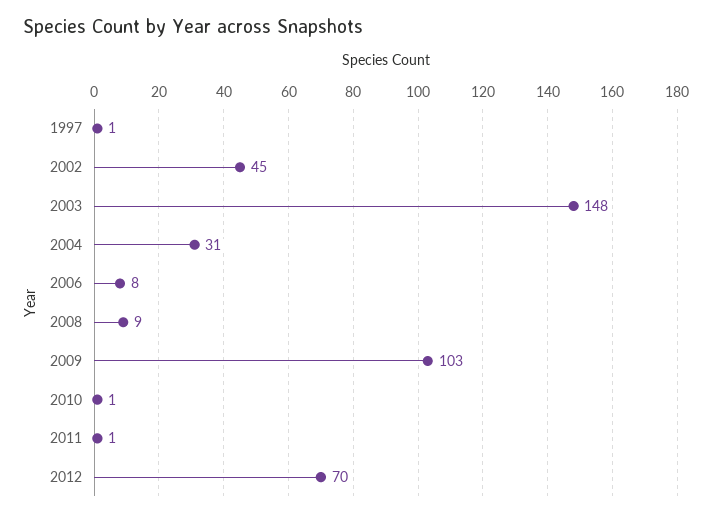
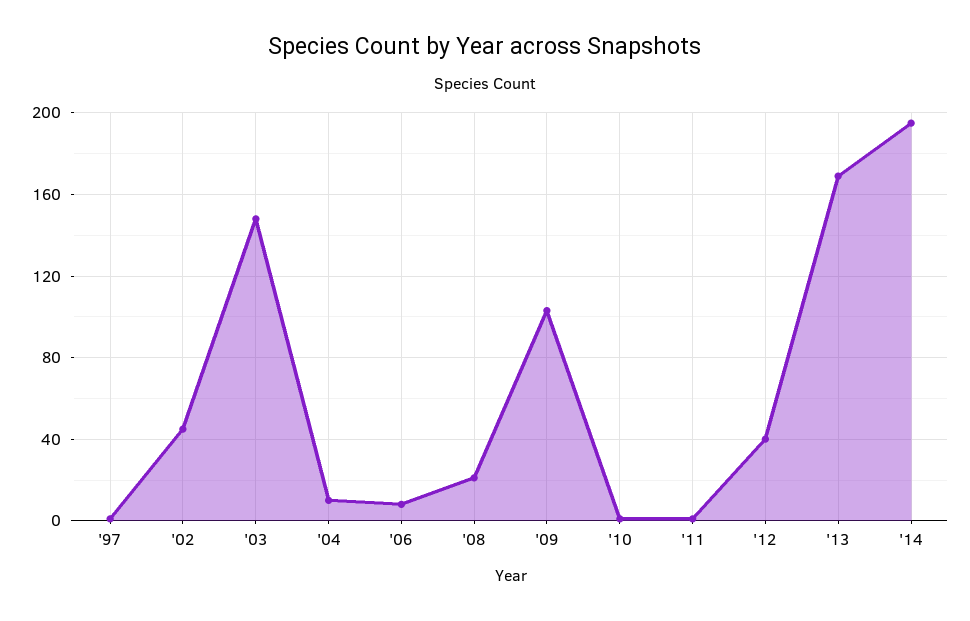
2004: 31 -> 10
2008: 9 -> 20
2012: 70 -> 40
'13: none -> 170
'14: none -> 195

